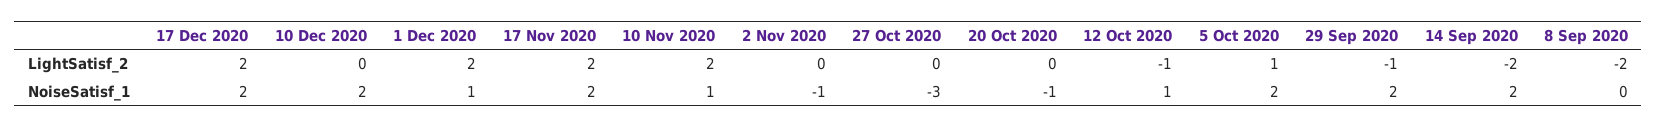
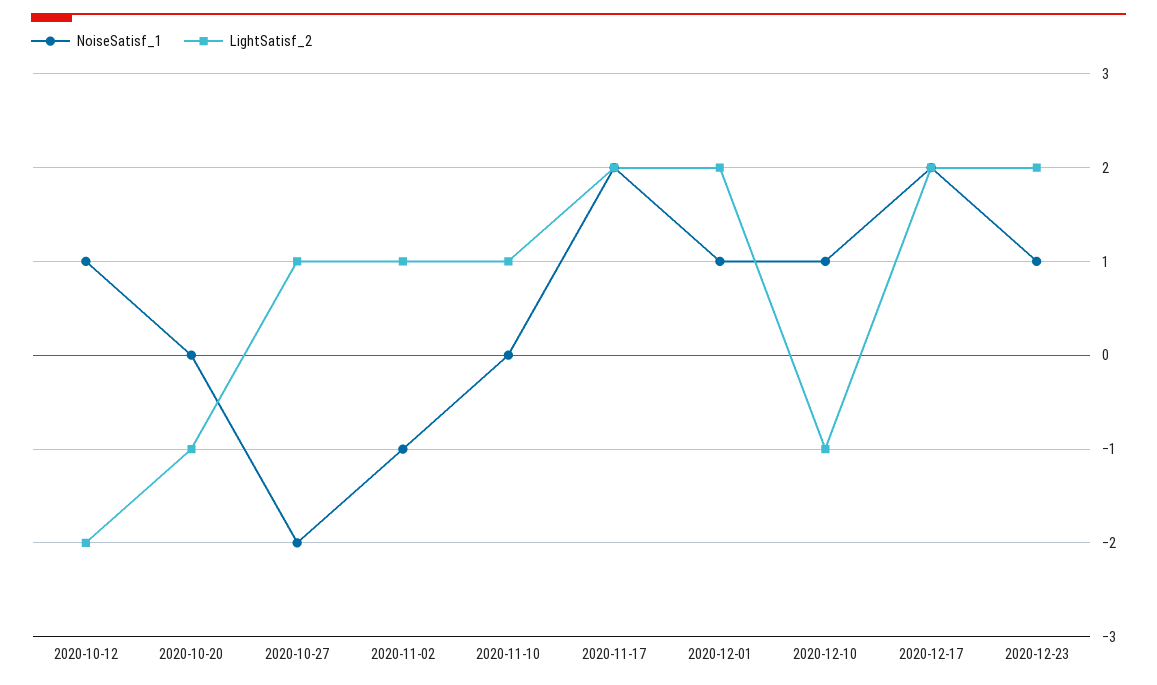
LightSatisf_2, 10 Dec 2020: 0 -> -1
LightSatisf_2, 10 Nov 2020: 2 -> 1
LightSatisf_2, 2 Nov 2020: 0 -> 1
LightSatisf_2, 27 Oct 2020: 0 -> 1
LightSatisf_2, 20 Oct 2020: 0 -> -1
LightSatisf_2, 12 Oct 2020: -1 -> -2
LightSatisf_2, 5 Oct 2020: 1 -> none
LightSatisf_2, 29 Sep 2020: -1 -> none
LightSatisf_2, 14 Sep 2020: -2 -> none
LightSatisf_2, 8 Sep 2020: -2 -> none
NoiseSatisf_1, 10 Dec 2020: 2 -> 1
NoiseSatisf_1, 10 Nov 2020: 1 -> 0
NoiseSatisf_1, 27 Oct 2020: -3 -> -2
NoiseSatisf_1, 20 Oct 2020: -1 -> 0
NoiseSatisf_1, 5 Oct 2020: 2 -> none
NoiseSatisf_1, 29 Sep 2020: 2 -> none
NoiseSatisf_1, 14 Sep 2020: 2 -> none
NoiseSatisf_1, 8 Sep 2020: 0 -> none
NoiseSatisf_1, 2020-12-23: none -> 1
LightSatisf_2, 2020-12-23: none -> 2

